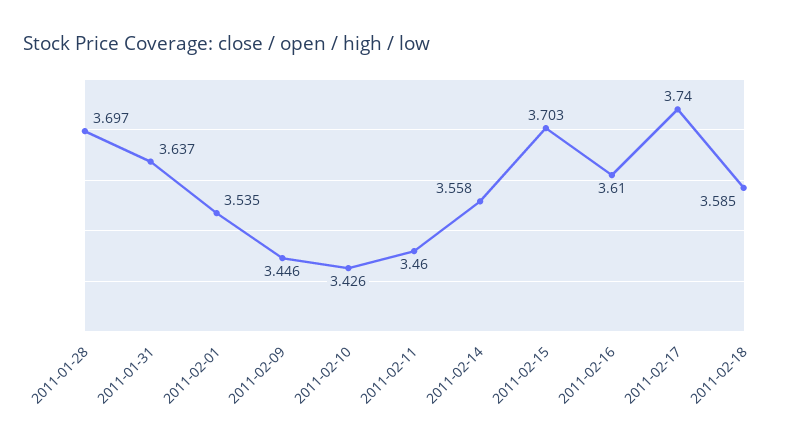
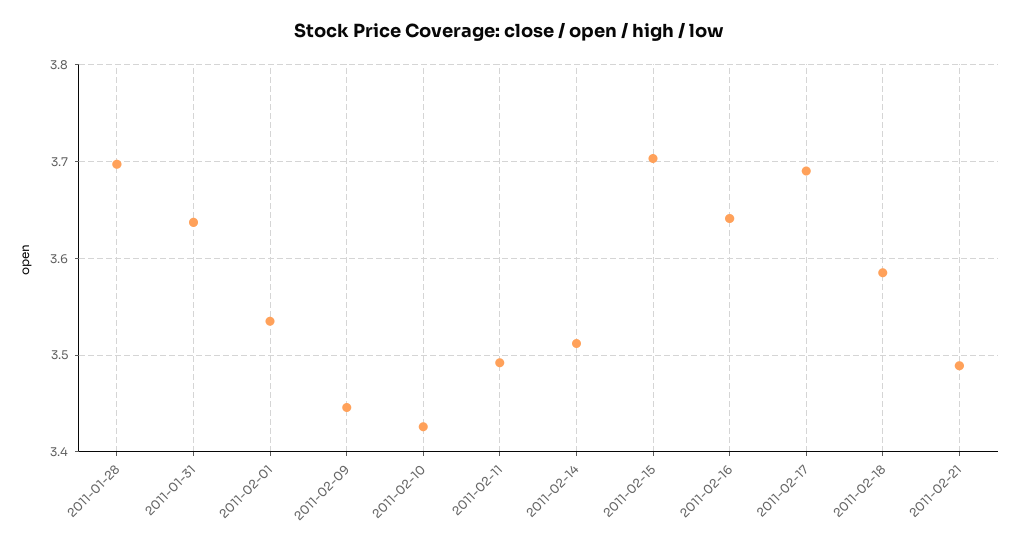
2011-02-11: 3.46 -> 3.49
2011-02-14: 3.558 -> 3.51
2011-02-16: 3.61 -> 3.64
2011-02-17: 3.74 -> 3.69
2011-02-21: none -> 3.49

